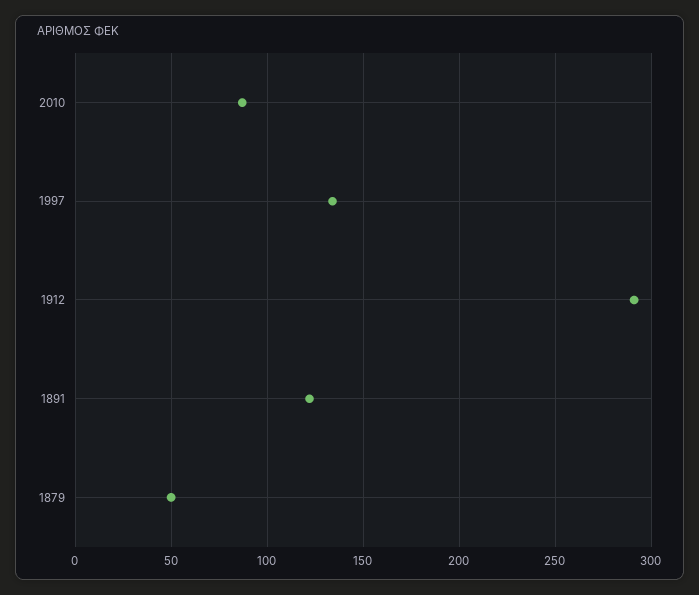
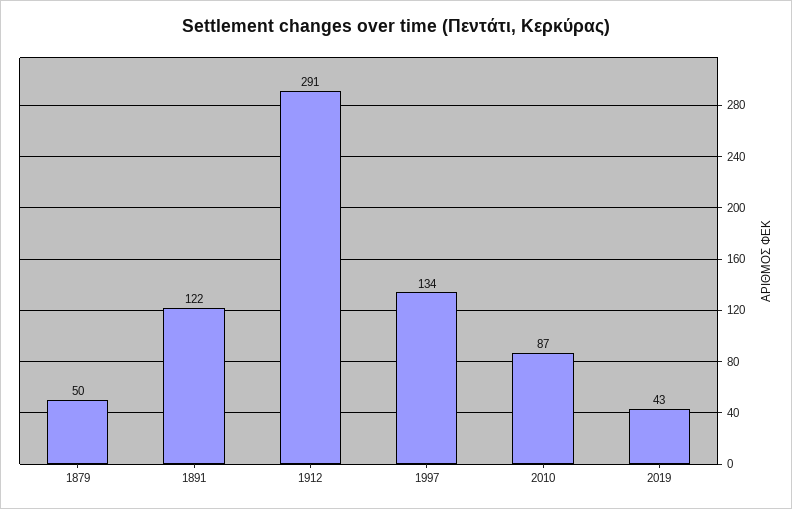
2019: none -> 43

